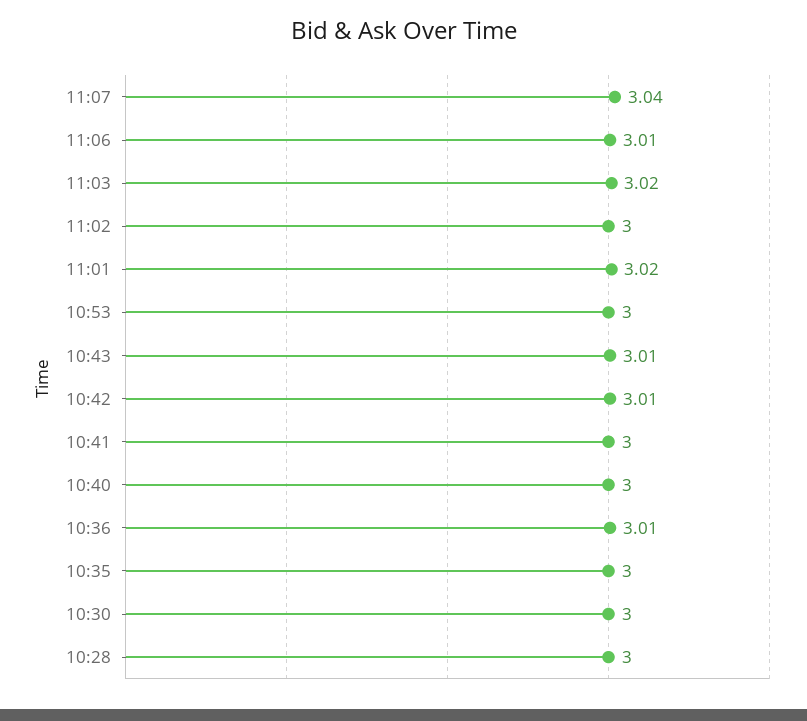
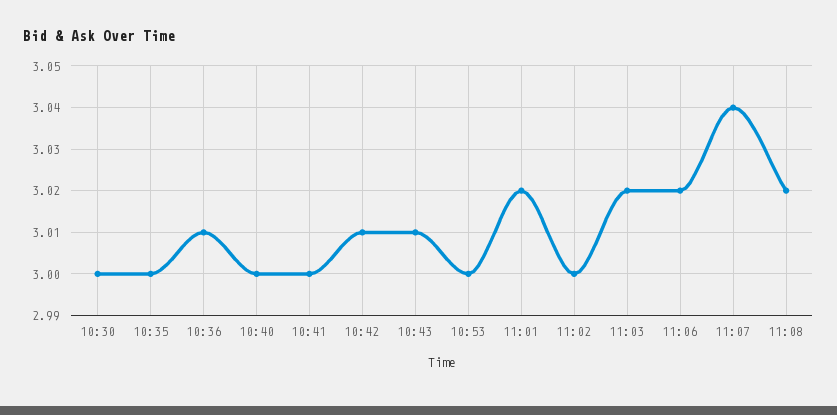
11:06: 3.01 -> 3.02
10:28: 3 -> none
11:08: none -> 3.02

